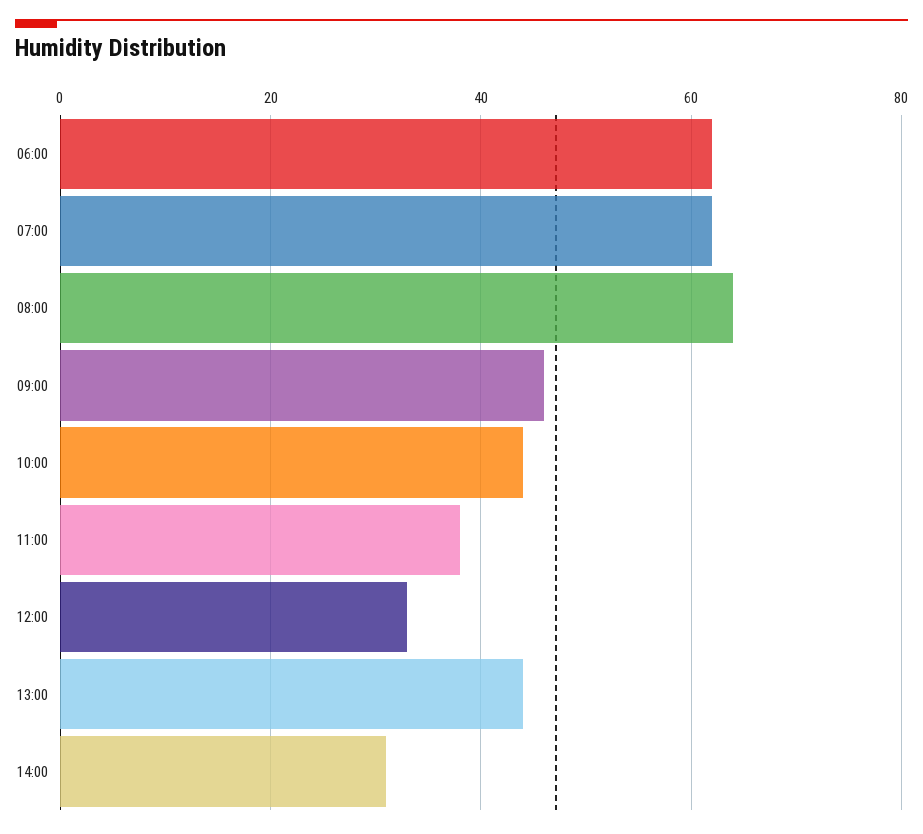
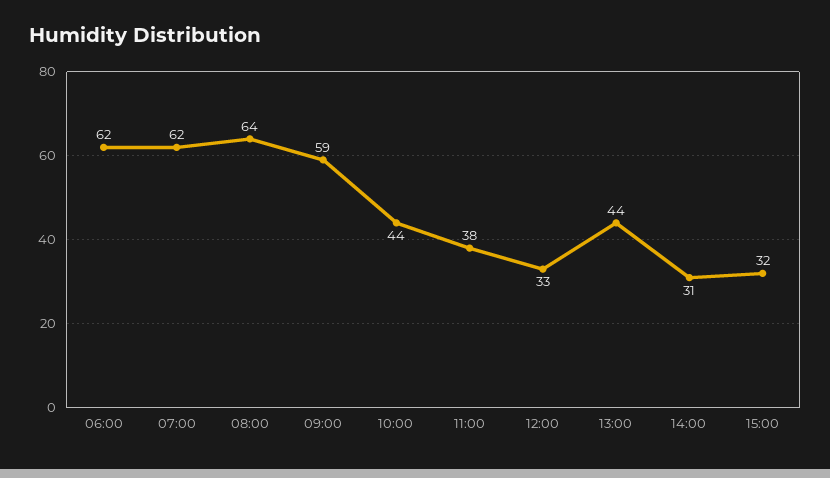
09:00: 45 -> 59
15:00: none -> 32

